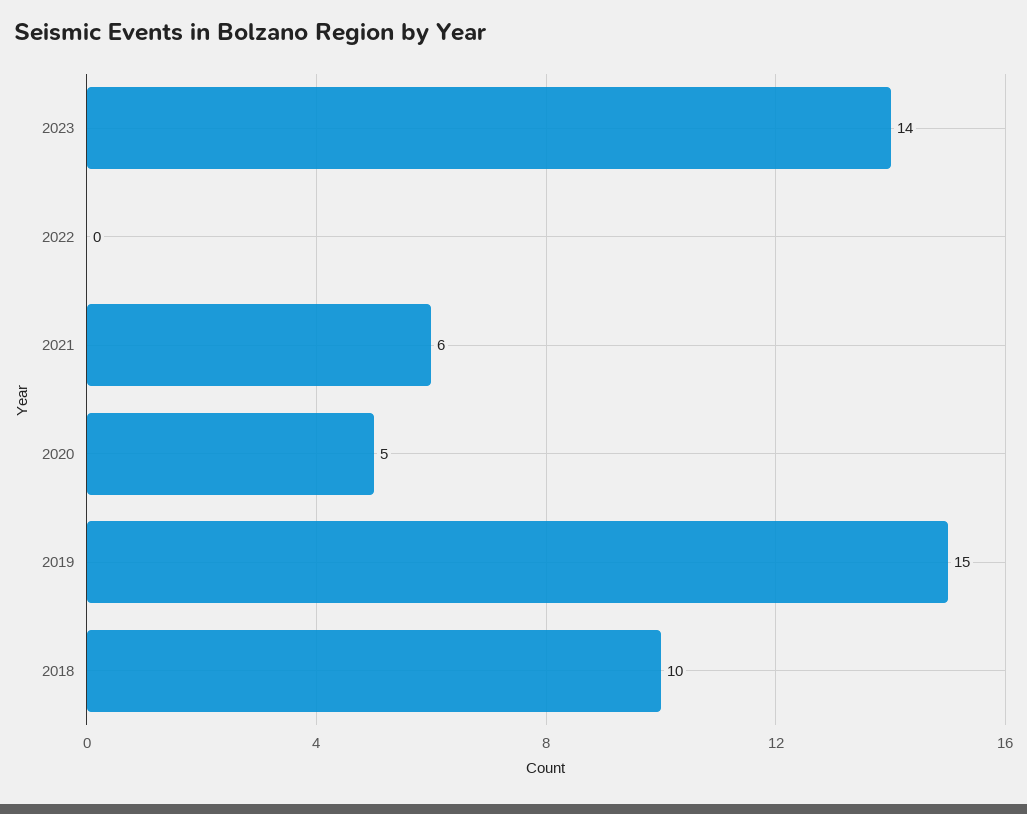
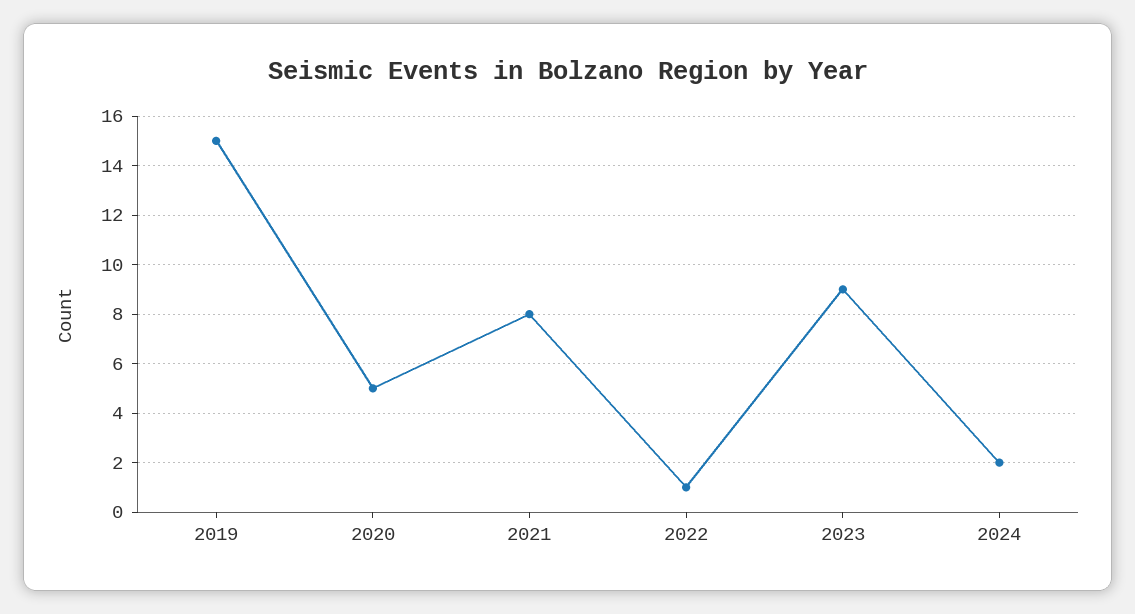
2023: 14 -> 9
2022: 0 -> 1
2021: 6 -> 8
2018: 10 -> none
2024: none -> 2

